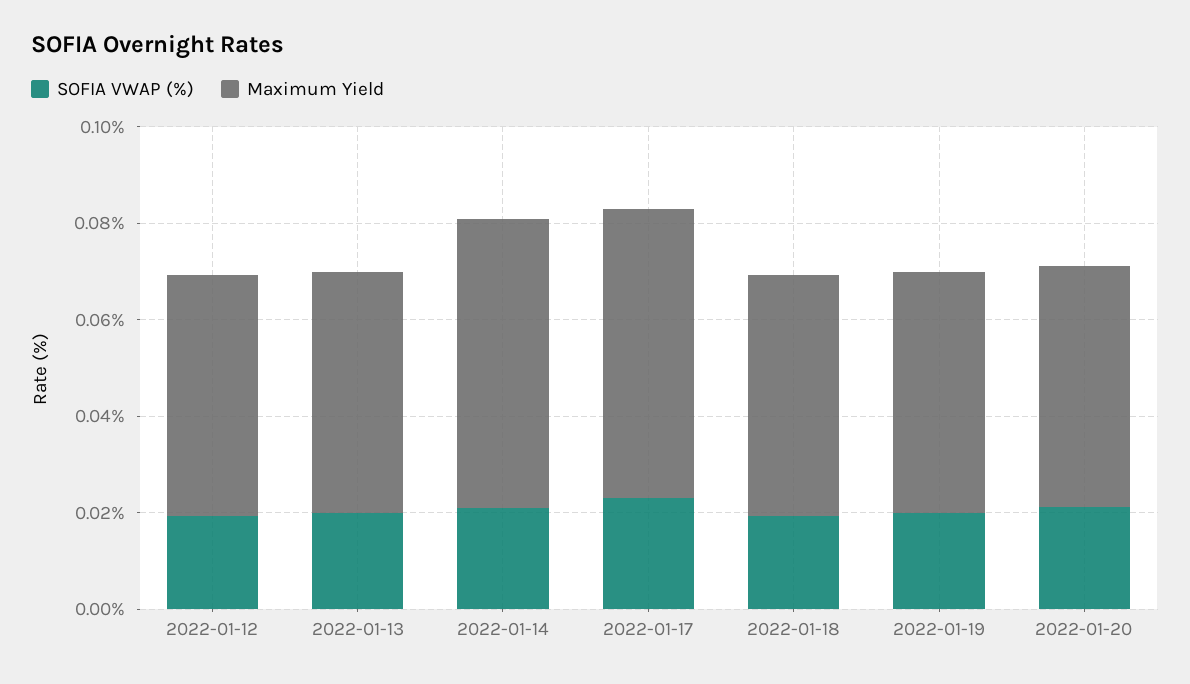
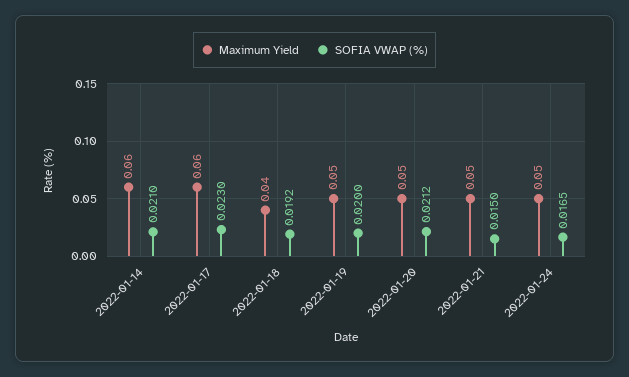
SOFIA VWAP (%), 2022-01-12: 0.02 -> none
Maximum Yield, 2022-01-12: 0.05 -> none
SOFIA VWAP (%), 2022-01-13: 0.02 -> none
Maximum Yield, 2022-01-13: 0.05 -> none
Maximum Yield, 2022-01-18: 0.05 -> 0.04
Maximum Yield, 2022-01-21: none -> 0.05
SOFIA VWAP (%), 2022-01-21: none -> 0.015
Maximum Yield, 2022-01-24: none -> 0.05
SOFIA VWAP (%), 2022-01-24: none -> 0.0165

